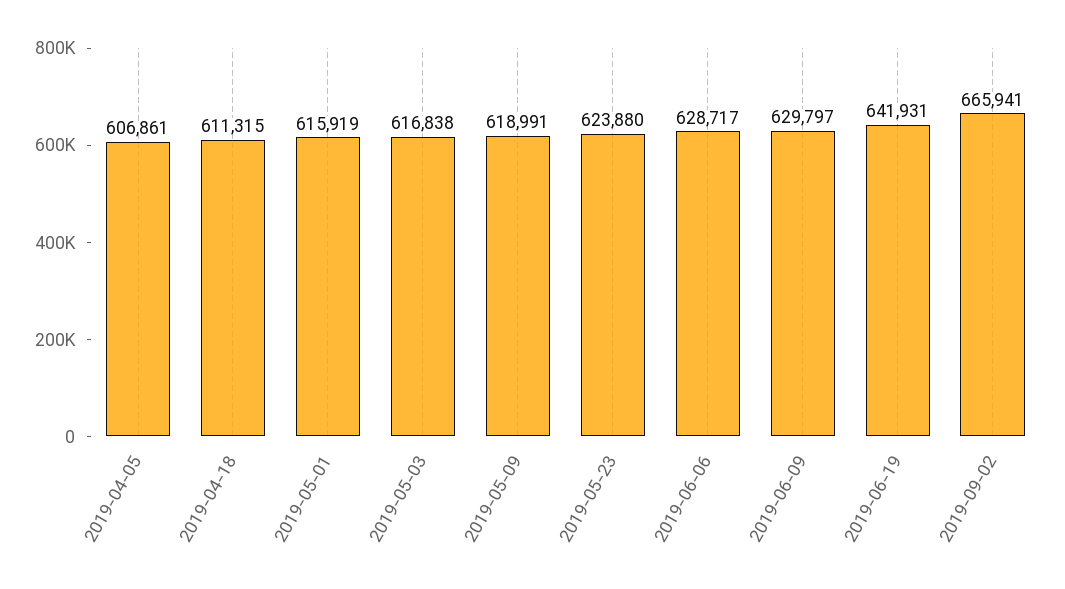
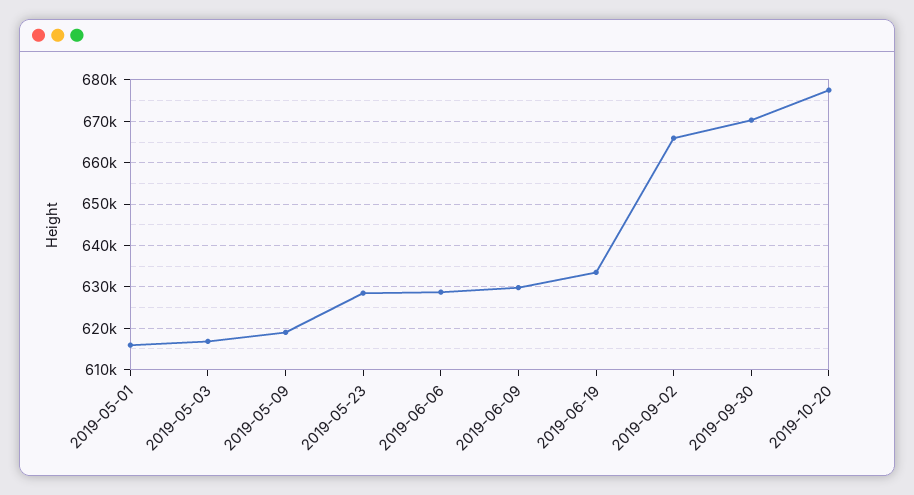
2019-04-05: 606861 -> none
2019-04-18: 611315 -> none
2019-05-23: 623880 -> 628000
2019-06-19: 641931 -> 634000
2019-09-30: none -> 670000
2019-10-20: none -> 678000

